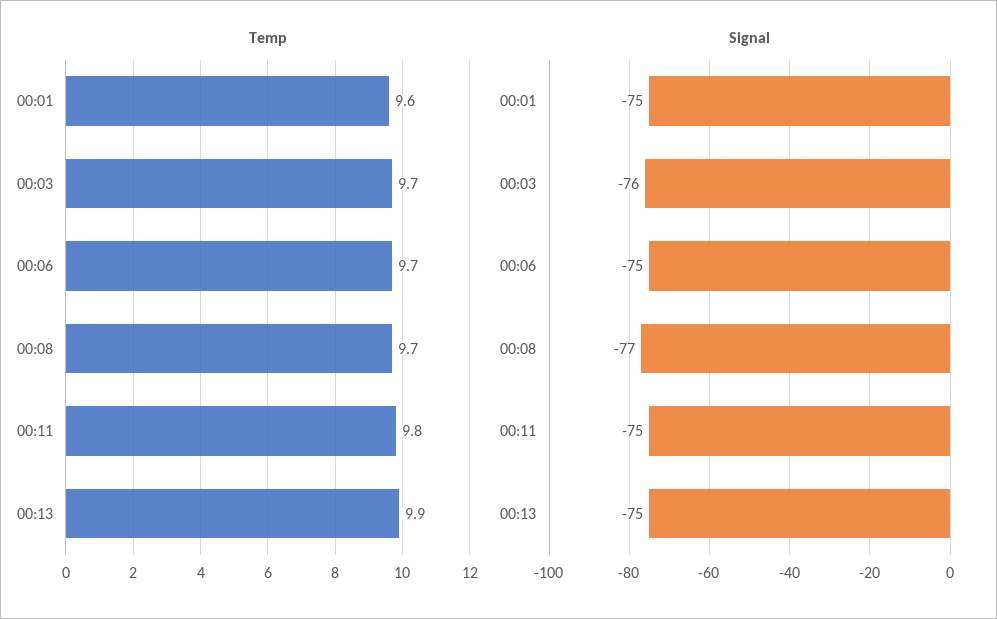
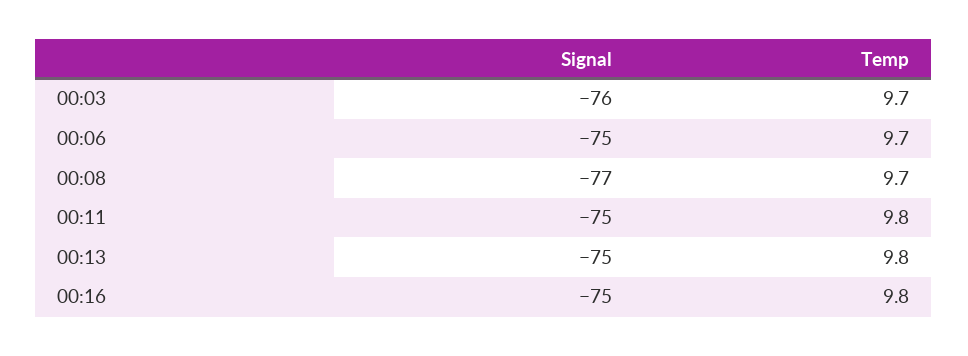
Temp, 00:01: 9.6 -> none
Temp, 00:13: 9.9 -> 9.8
Signal, 00:01: -75 -> none
Signal, 00:16: none -> -75
Temp, 00:16: none -> 9.8

